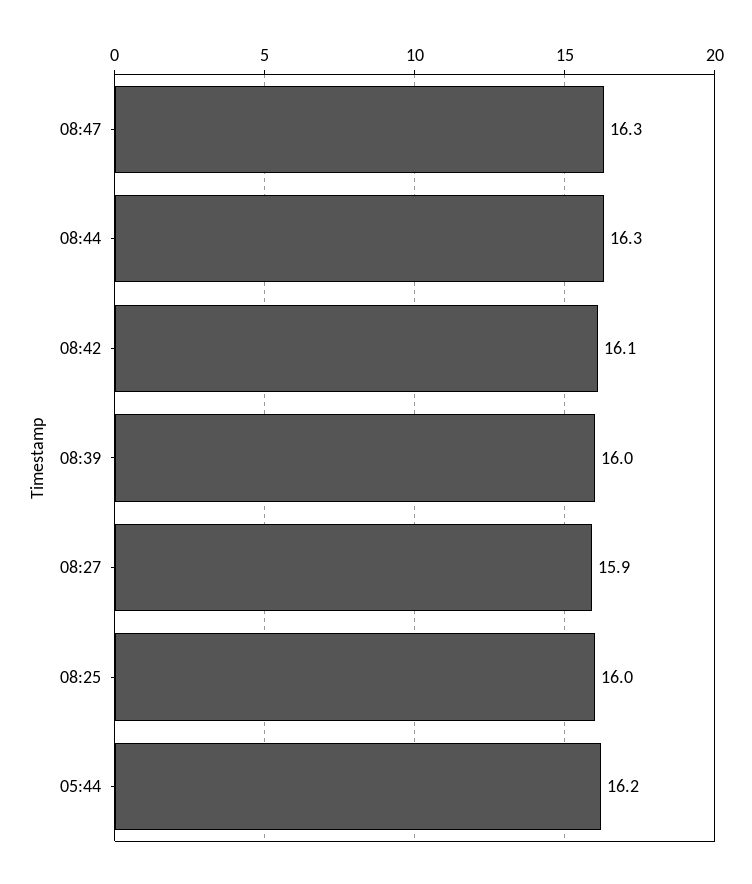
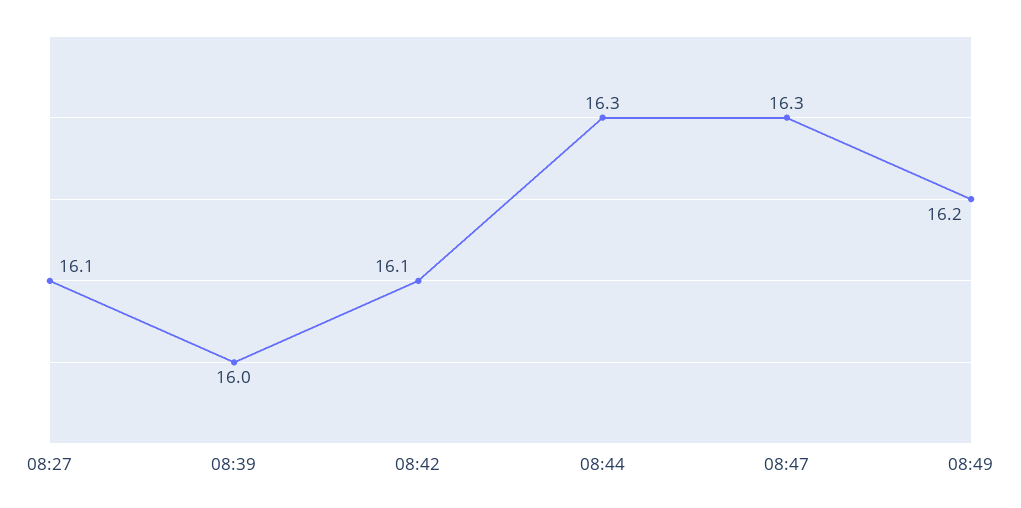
08:27: 15.9 -> 16.1
08:25: 16 -> none
05:44: 16.2 -> none
08:49: none -> 16.2

